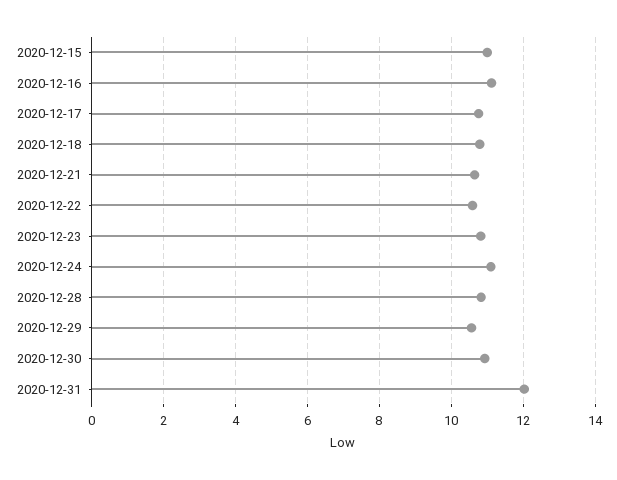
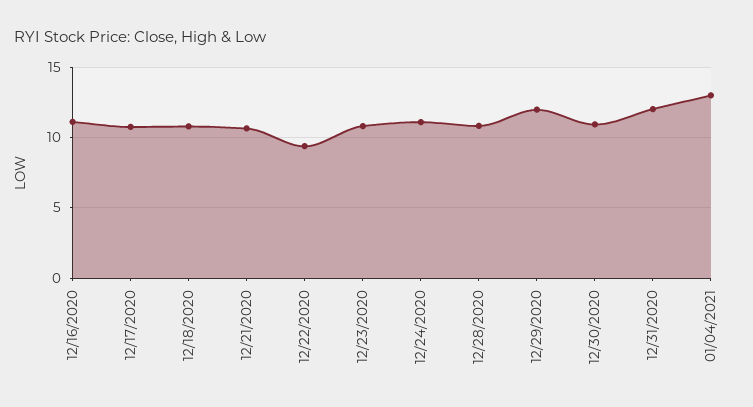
2020-12-15: 11 -> none
2020-12-22: 10.6 -> 9.5
2020-12-29: 10.6 -> 12
01/04/2021: none -> 13

